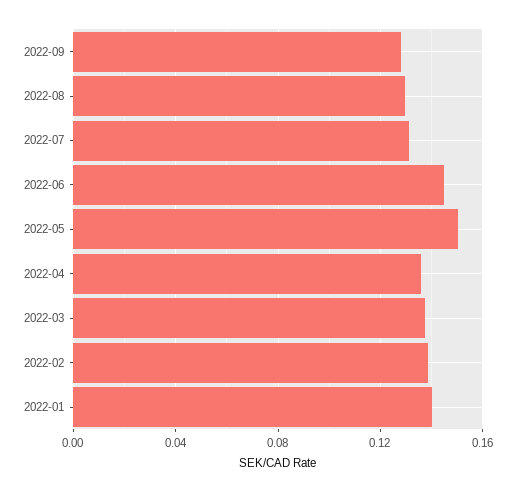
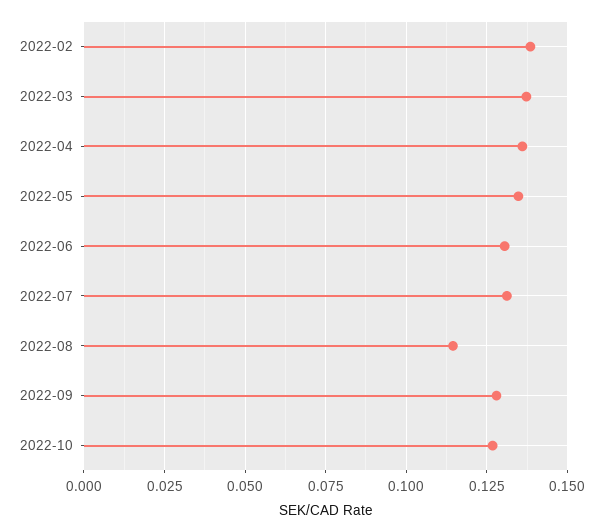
2022-08: 0.13 -> 0.115
2022-06: 0.145 -> 0.13
2022-05: 0.15 -> 0.135
2022-01: 0.14 -> none
2022-10: none -> 0.1275

